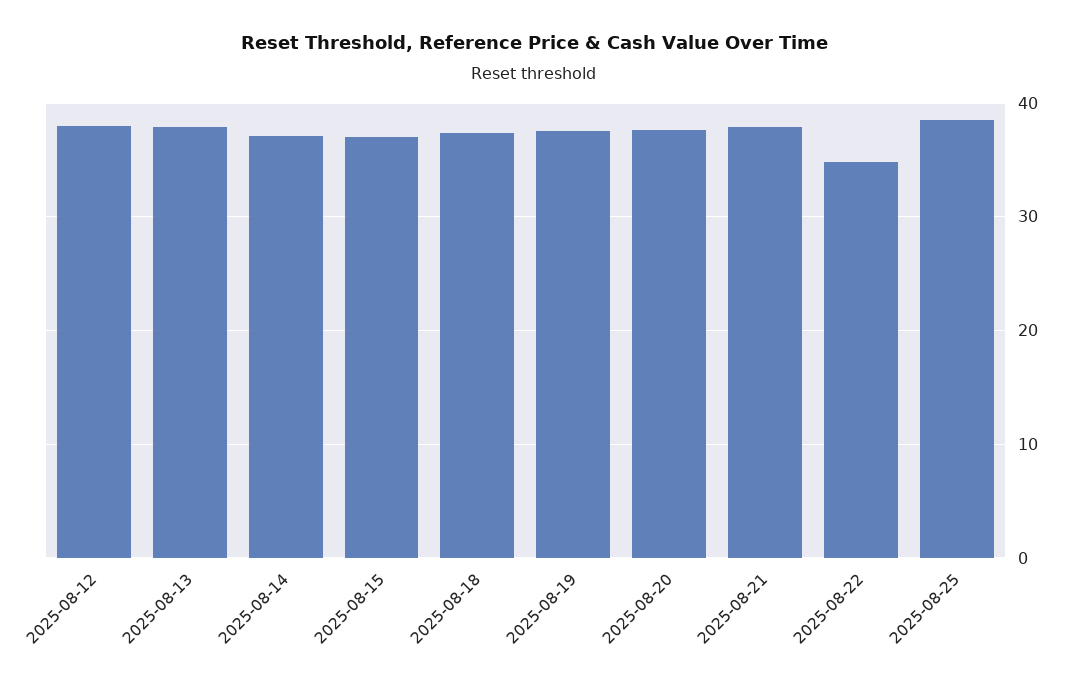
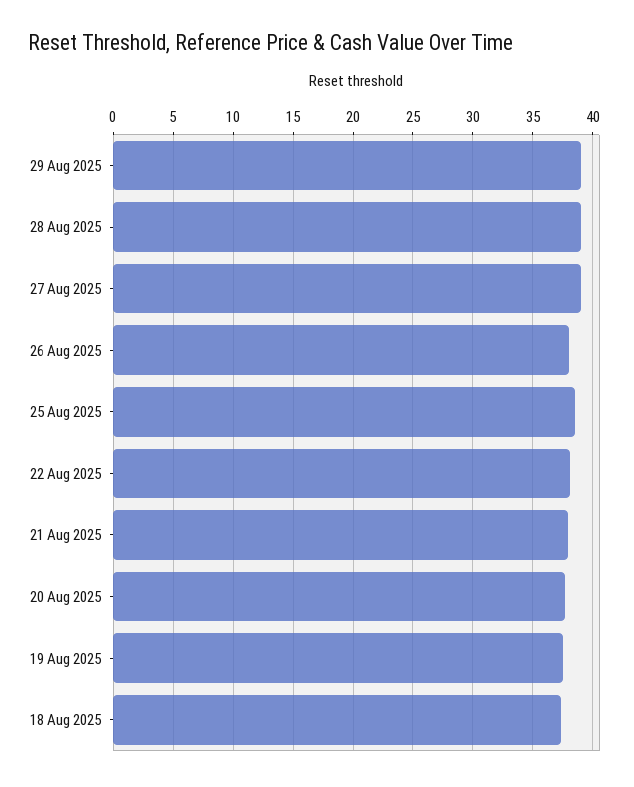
2025-08-12: 38 -> none
2025-08-13: 38 -> none
2025-08-14: 37 -> none
2025-08-15: 37 -> none
2025-08-22: 35 -> 38
29 Aug 2025: none -> 39
28 Aug 2025: none -> 39
27 Aug 2025: none -> 39
26 Aug 2025: none -> 38

